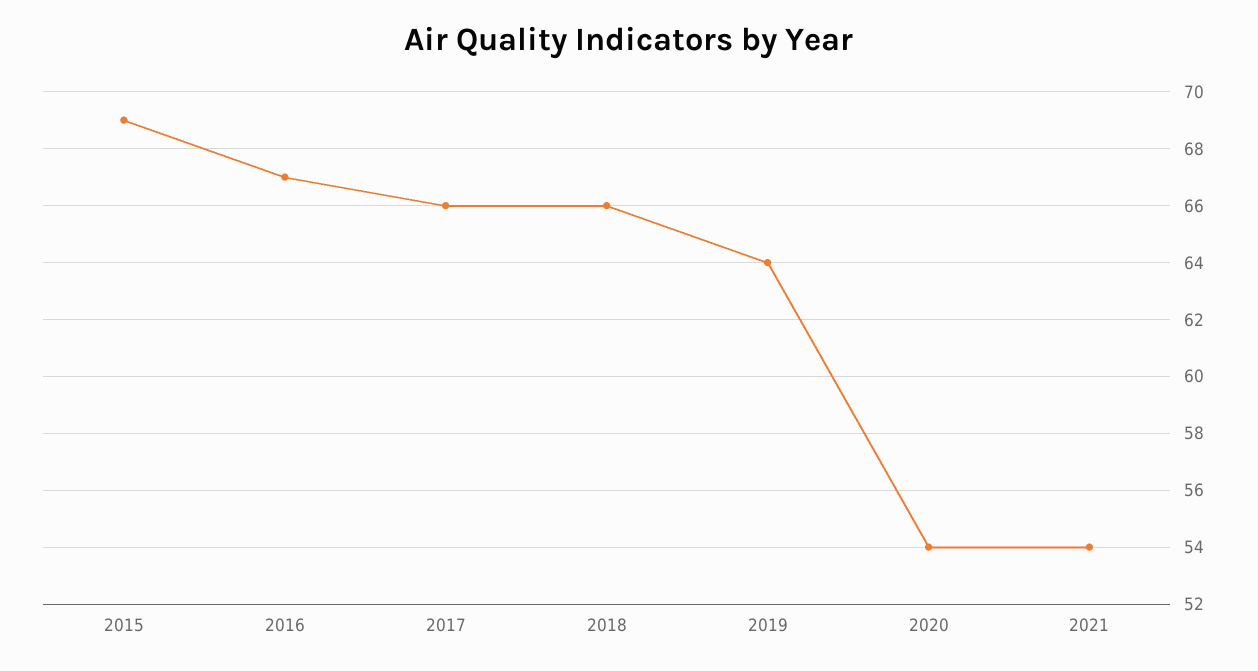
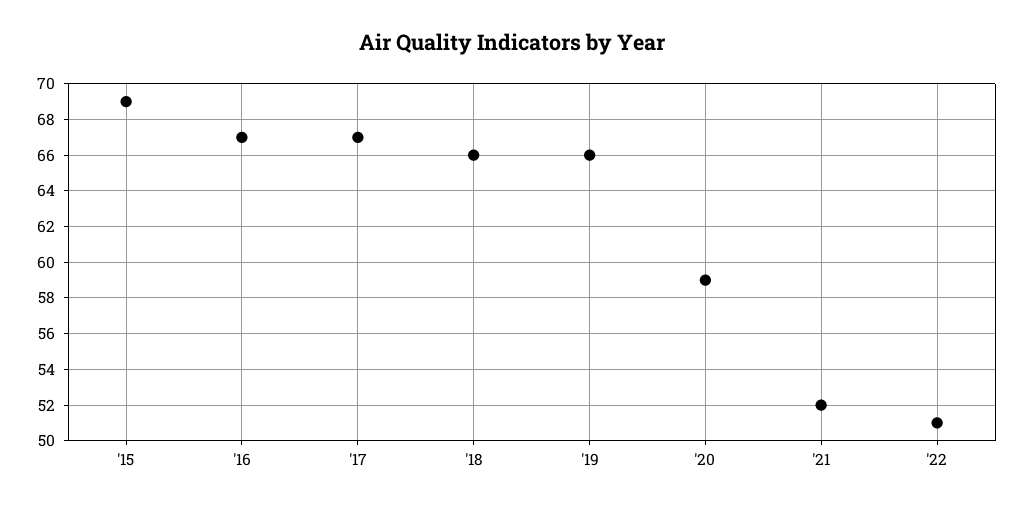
2017: 66 -> 67
2019: 64 -> 66
2020: 54 -> 59
2021: 54 -> 52
'22: none -> 51

